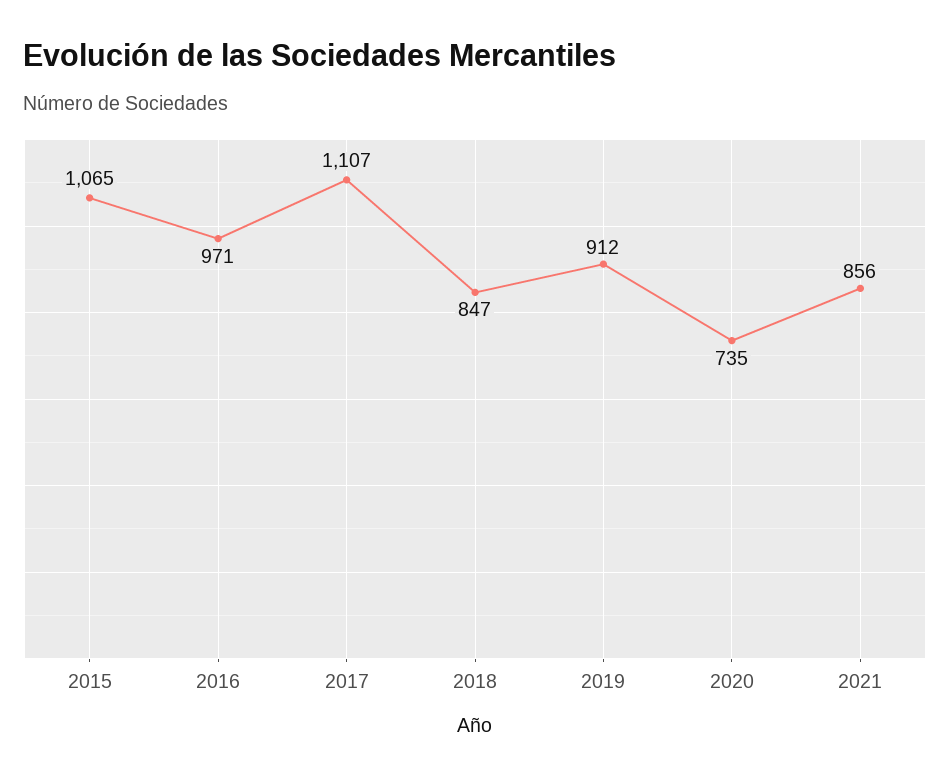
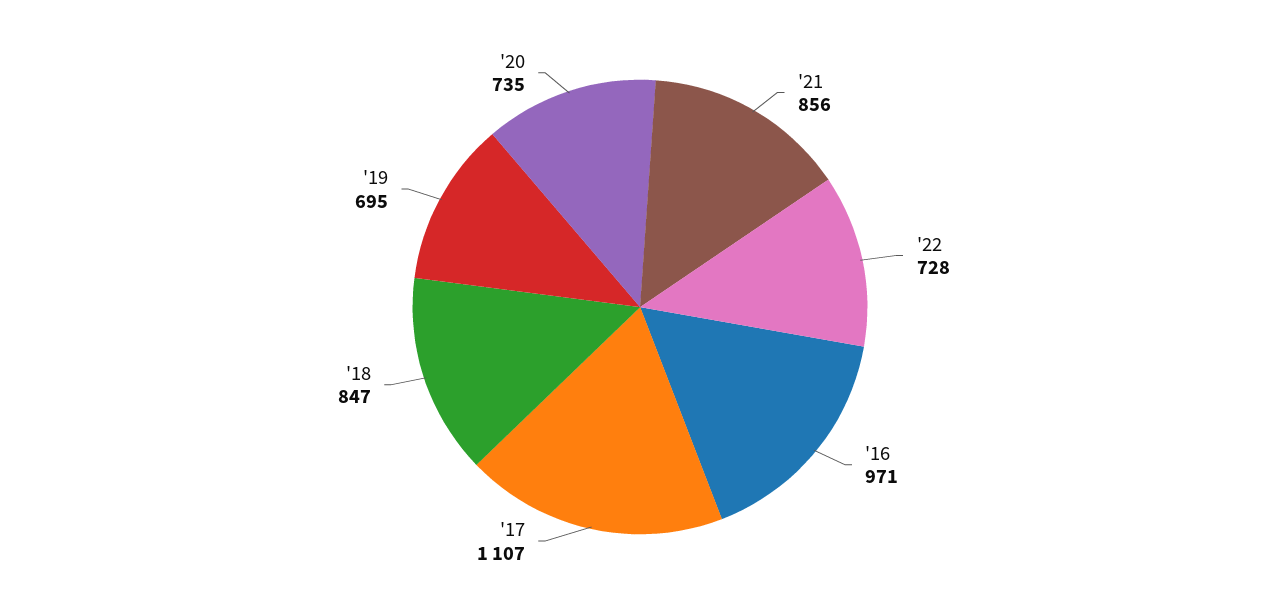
2015: 1065 -> none
2019: 912 -> 695
'22: none -> 728

